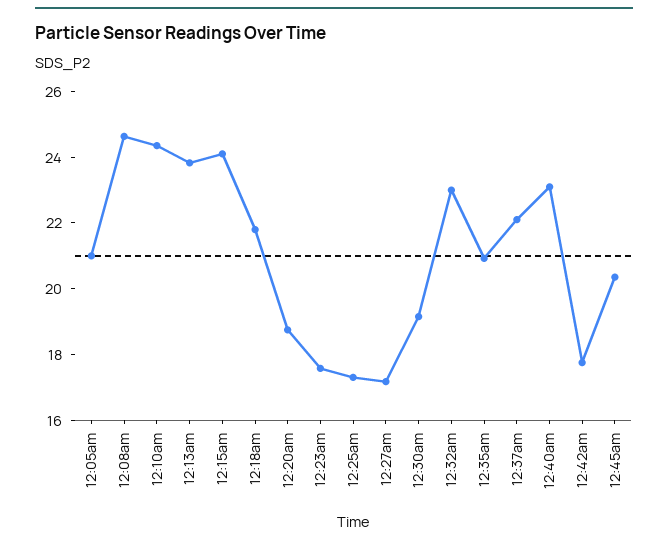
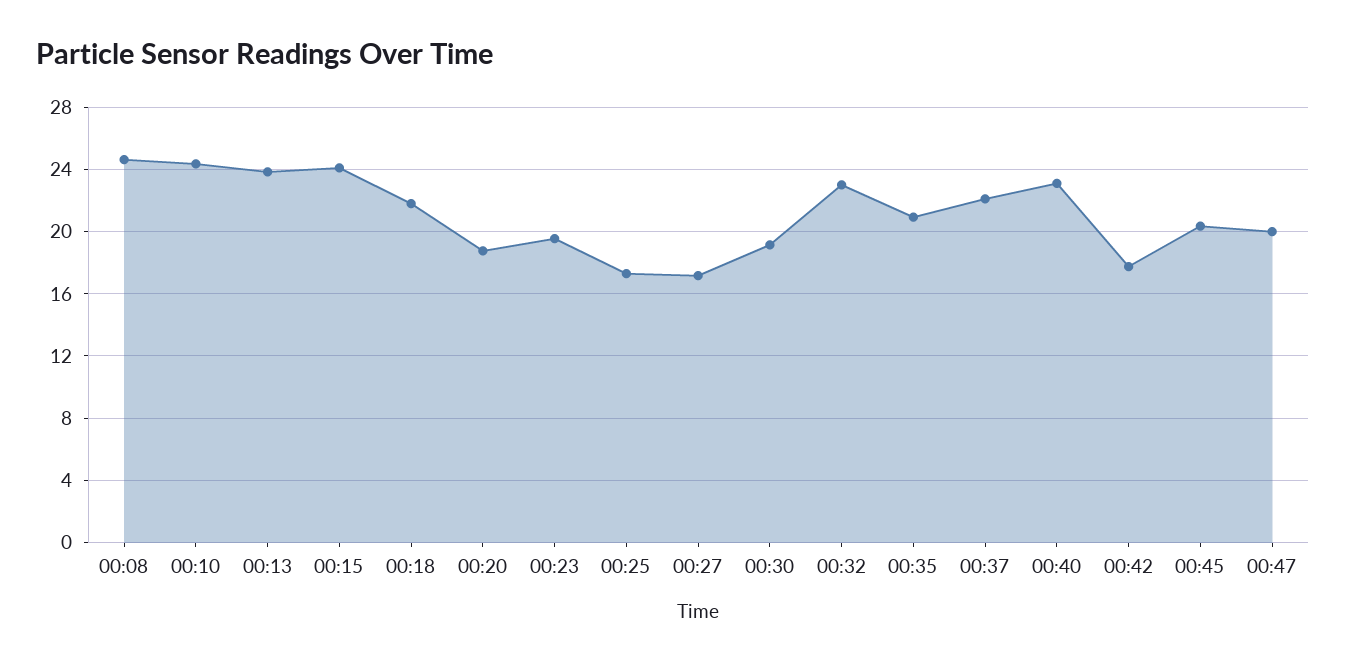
12:05am: 21 -> none
12:23am: 17.5 -> 19.5
00:47: none -> 20

